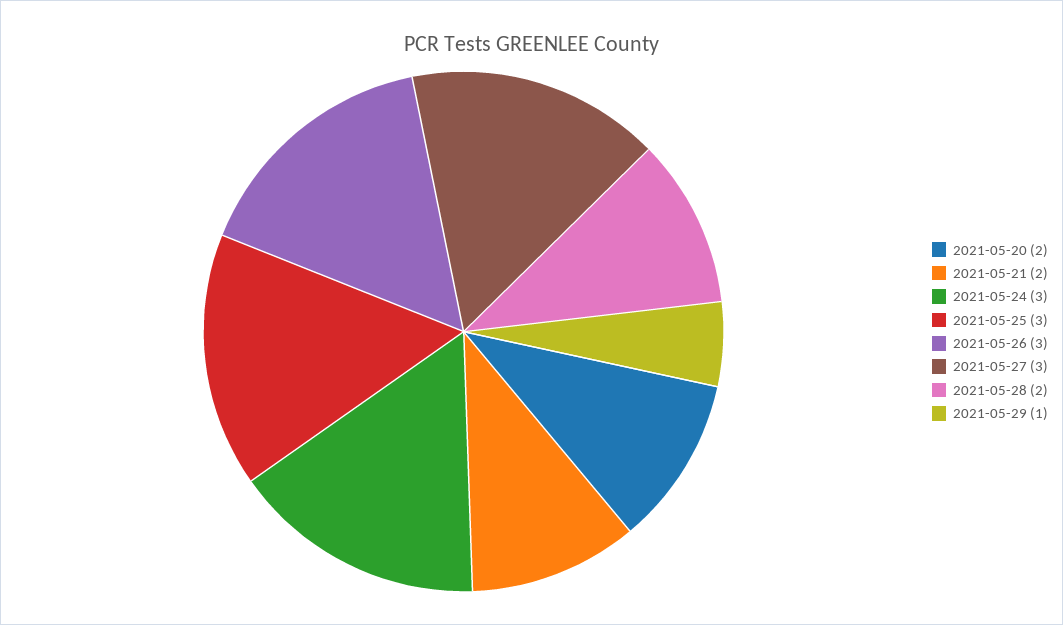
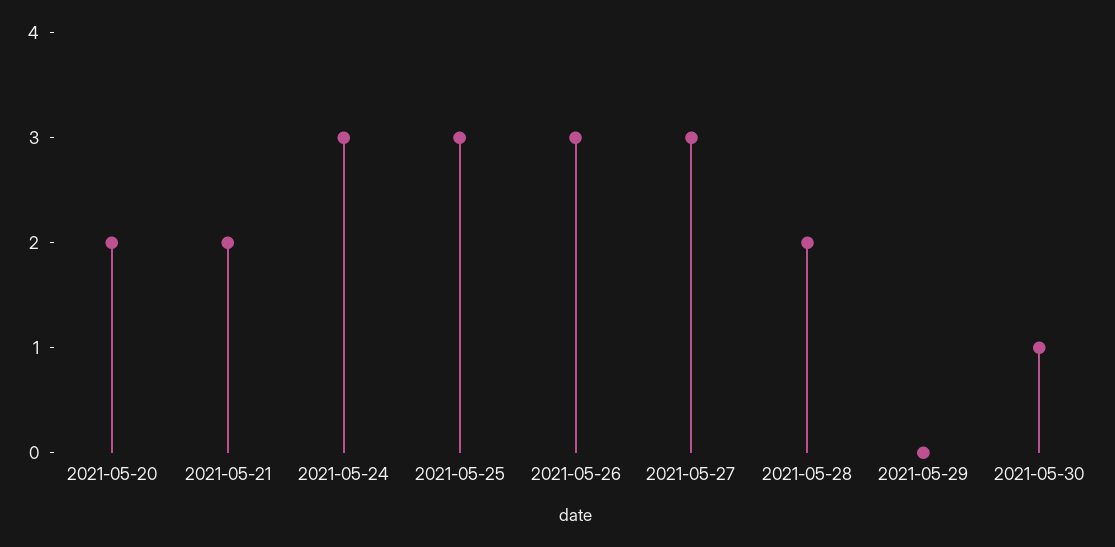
2021-05-29: 1 -> 0
2021-05-30: none -> 1

